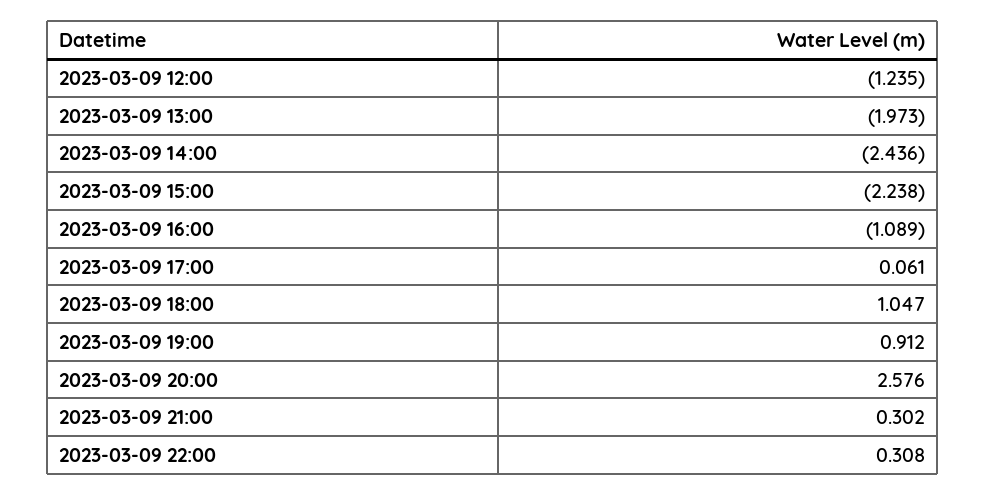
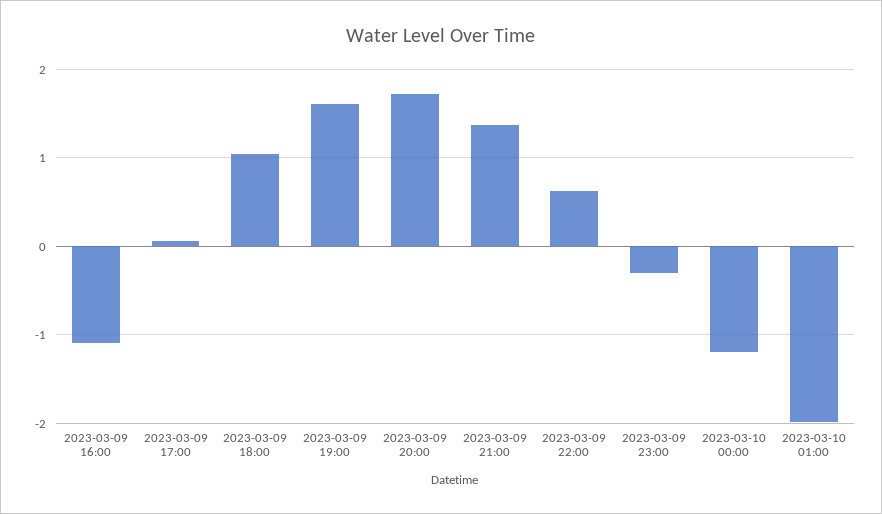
2023-03-09 12:00: -1.235 -> none
2023-03-09 13:00: -1.973 -> none
2023-03-09 14:00: -2.436 -> none
2023-03-09 15:00: -2.238 -> none
2023-03-09 19:00: 0.912 -> 1.6
2023-03-09 20:00: 2.576 -> 1.7
2023-03-09 21:00: 0.302 -> 1.4
2023-03-09 22:00: 0.308 -> 0.6
2023-03-09 23:00: none -> -0.3
2023-03-10 00:00: none -> -1.2
2023-03-10 01:00: none -> -2

